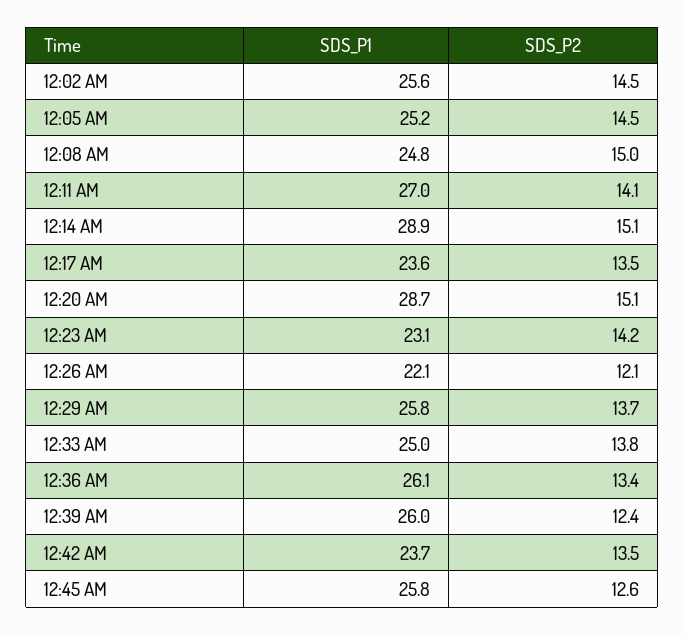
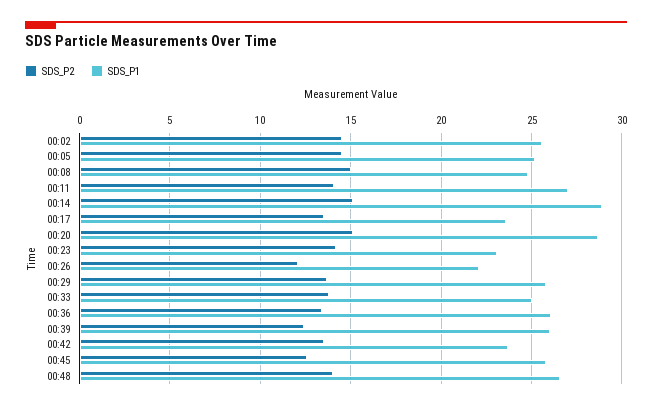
SDS_P2, 00:48: none -> 14
SDS_P1, 00:48: none -> 26.5

